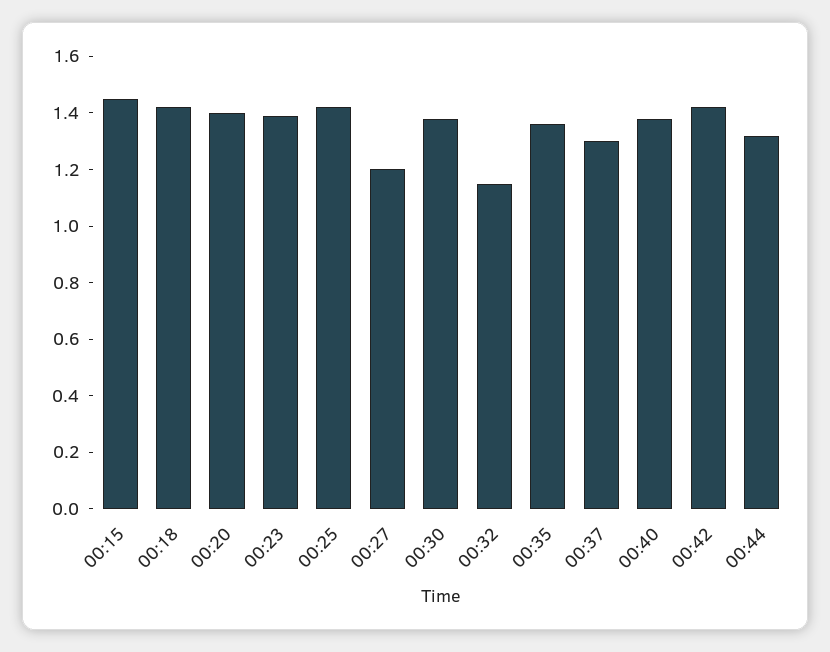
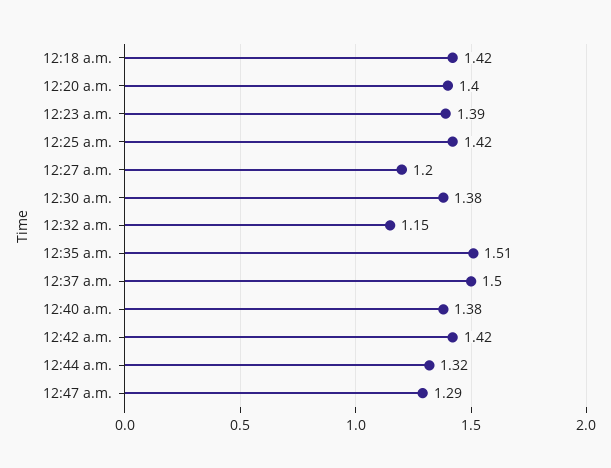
00:15: 1.45 -> none
00:35: 1.35 -> 1.51
00:37: 1.3 -> 1.5
12:47 a.m.: none -> 1.29

